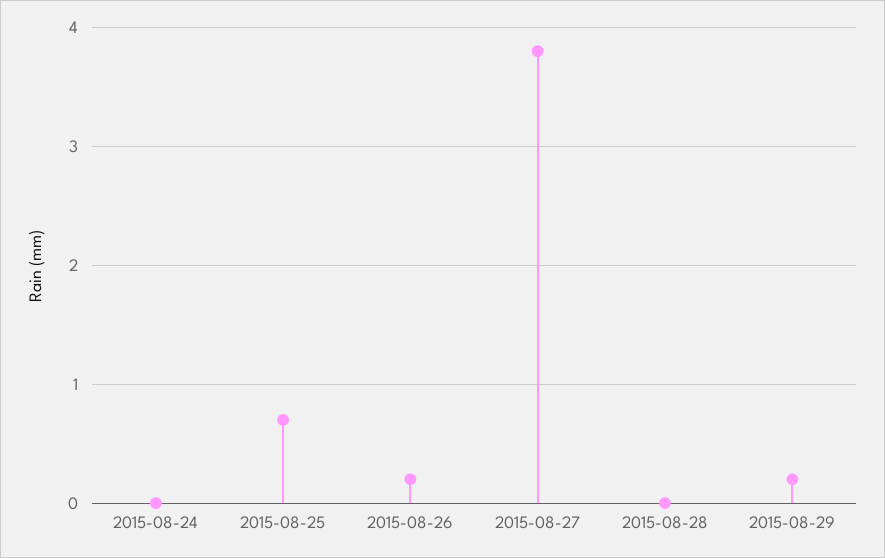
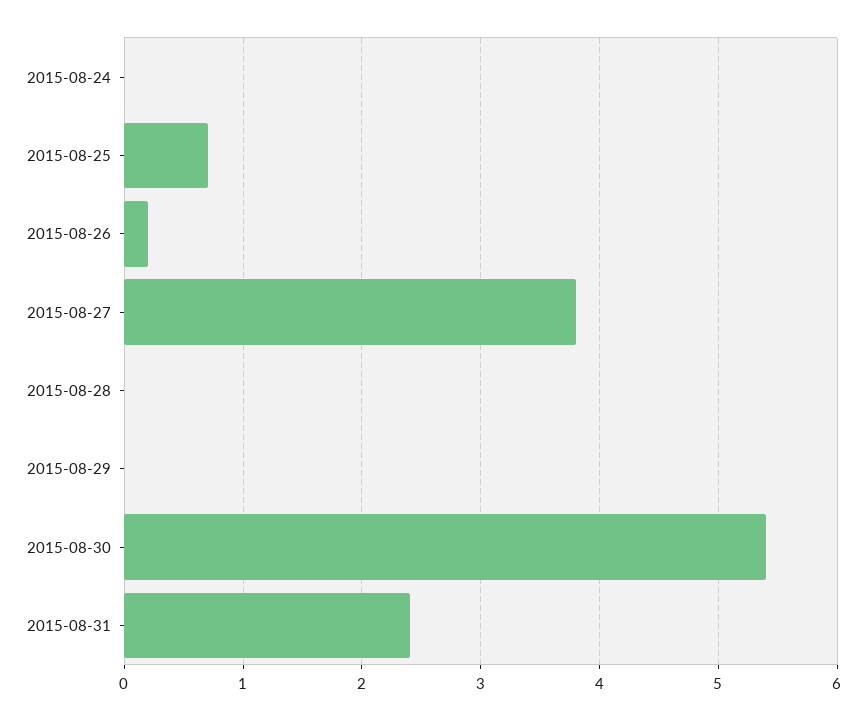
2015-08-29: 0.2 -> 0
2015-08-30: none -> 5.4
2015-08-31: none -> 2.4

